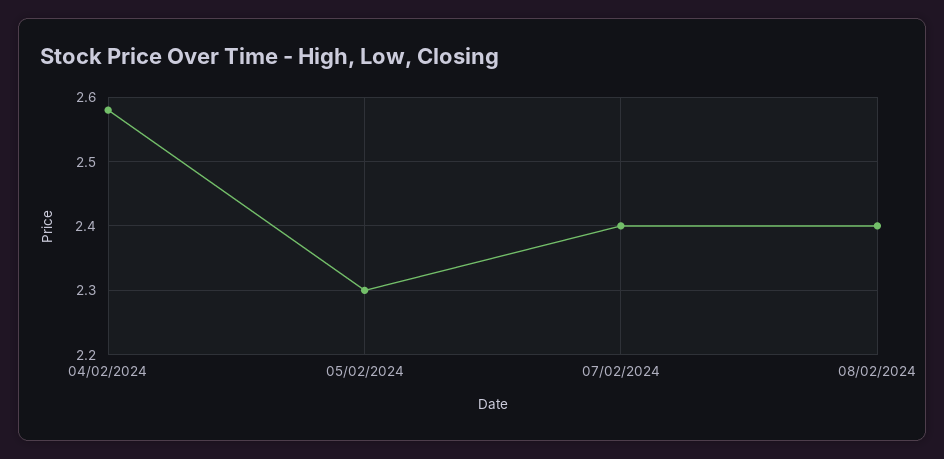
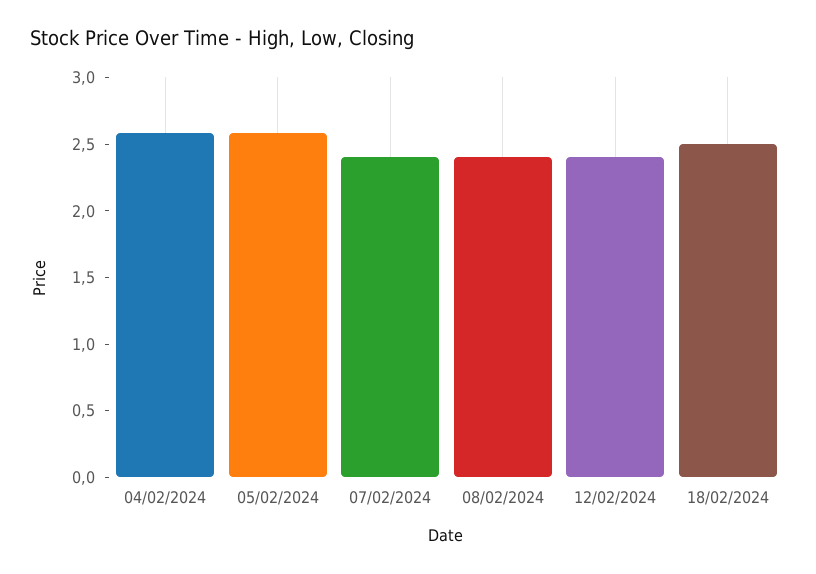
05/02/2024: 2.3 -> 2.6
12/02/2024: none -> 2.4
18/02/2024: none -> 2.5

